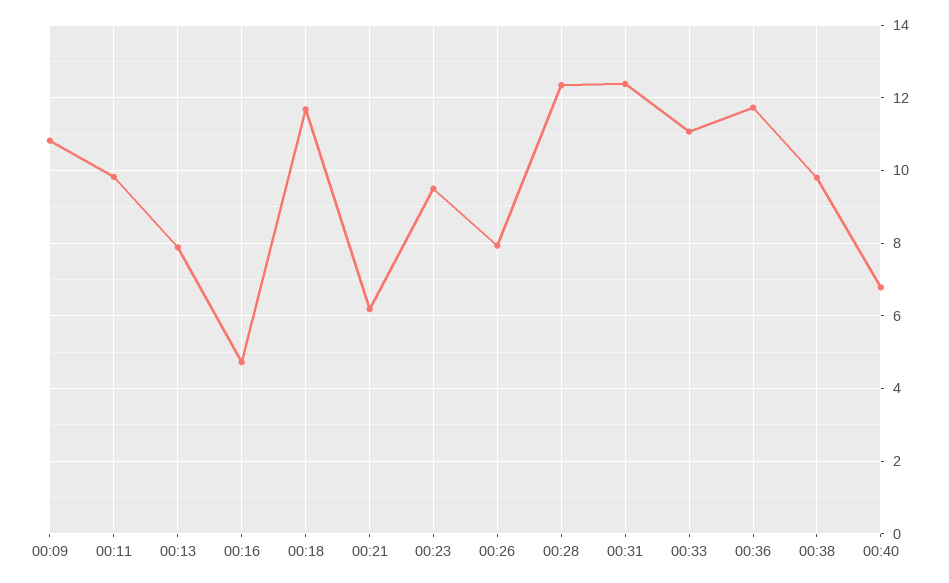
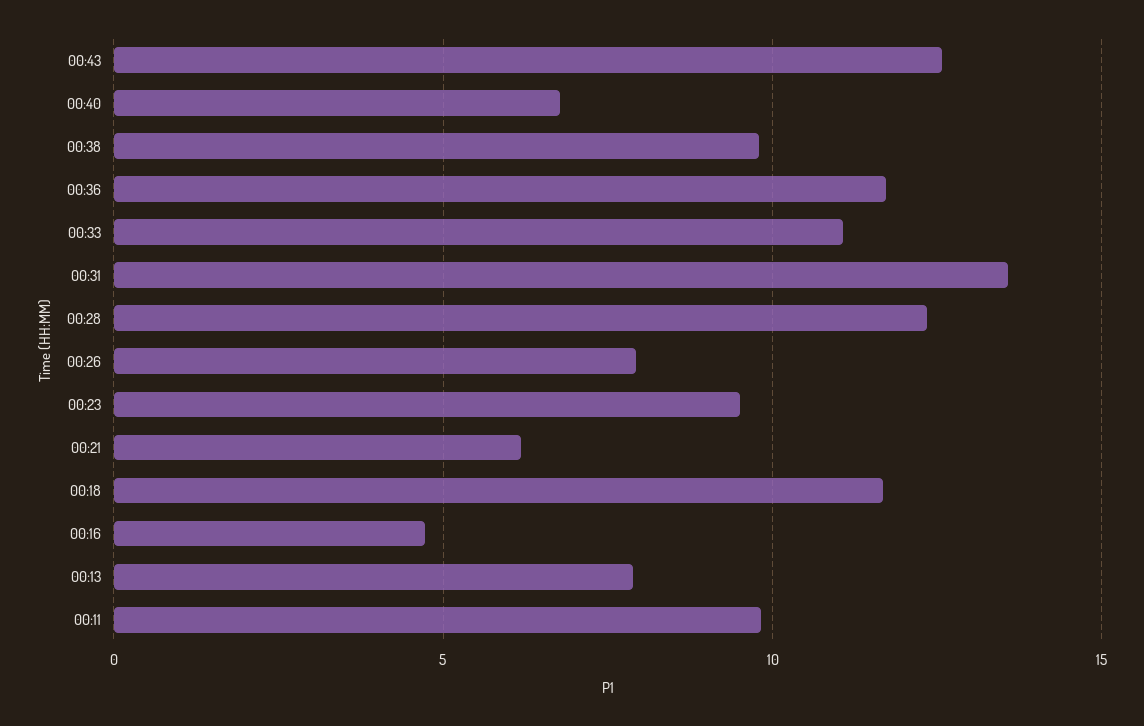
00:09: 10.8 -> none
00:31: 12.4 -> 13.5
00:43: none -> 12.5

